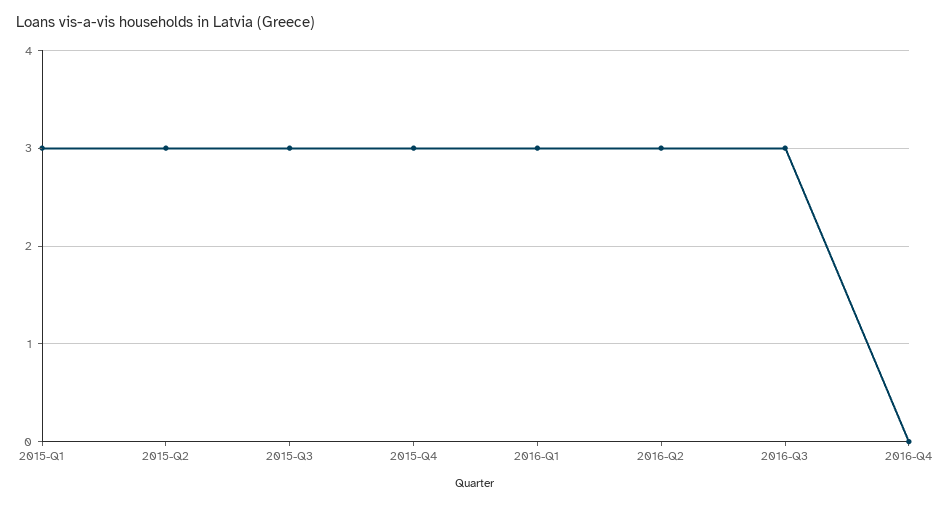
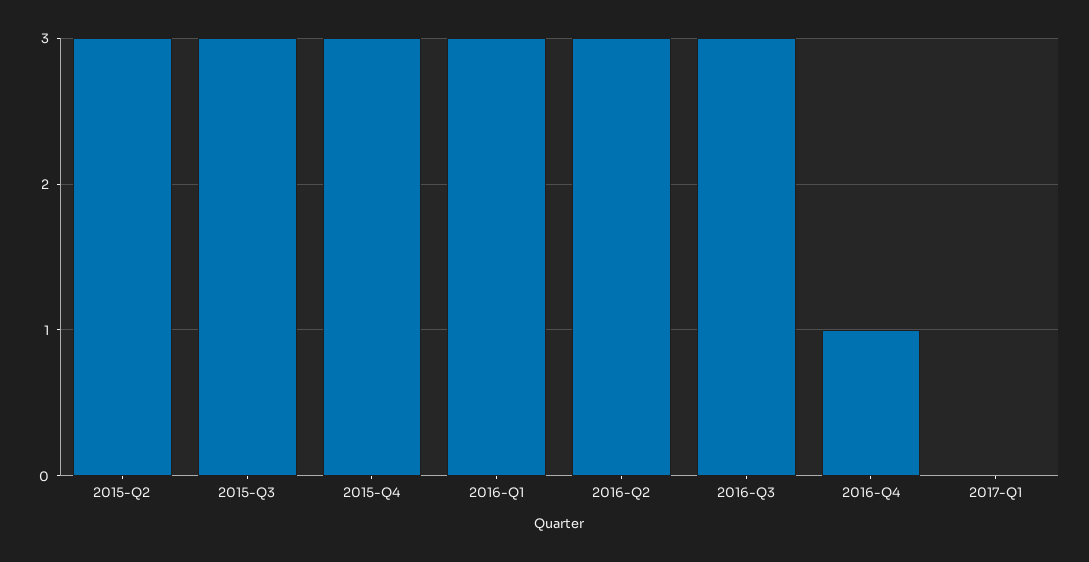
2015-Q1: 3 -> none
2016-Q4: 0 -> 1
2017-Q1: none -> 0

